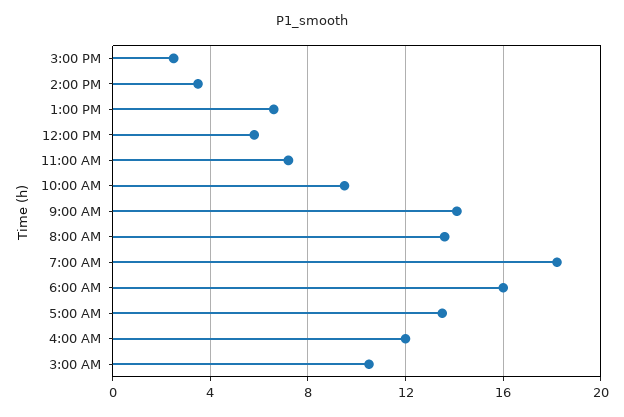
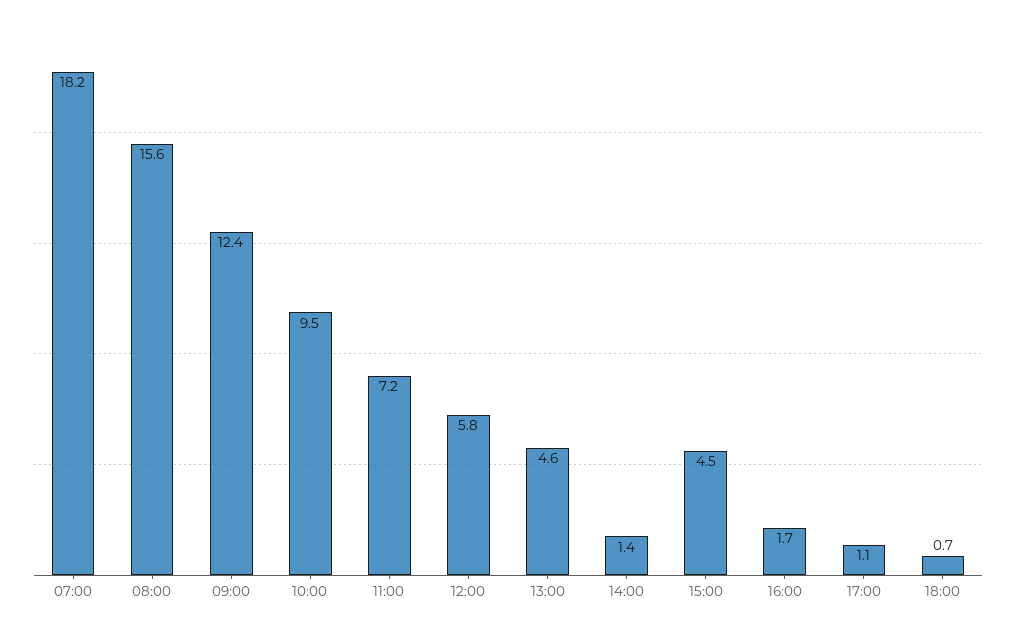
3:00 PM: 2.5 -> 4.5
2:00 PM: 3.5 -> 1.4
1:00 PM: 6.5 -> 4.6
9:00 AM: 14 -> 12.4
8:00 AM: 13.5 -> 15.6
6:00 AM: 16 -> none
5:00 AM: 13.5 -> none
4:00 AM: 12 -> none
3:00 AM: 10.5 -> none
16:00: none -> 1.7
17:00: none -> 1.1
18:00: none -> 0.7

